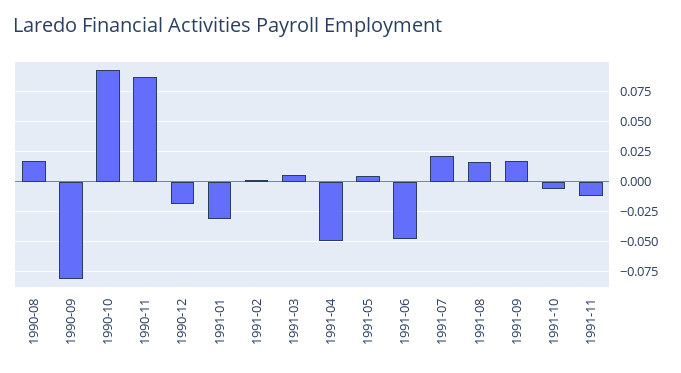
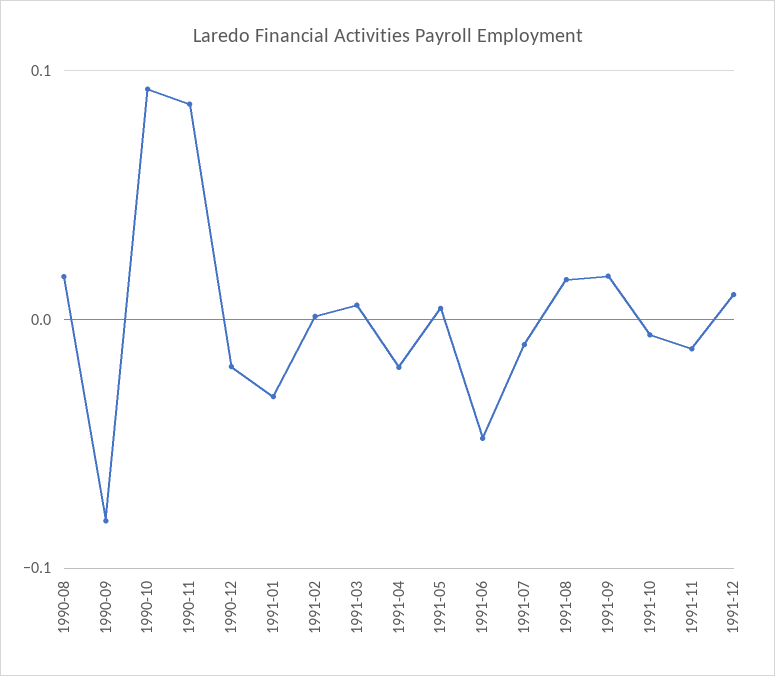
1991-04: -0.05 -> -0.02
1991-07: 0.02 -> -0.01
1991-12: none -> 0.01

